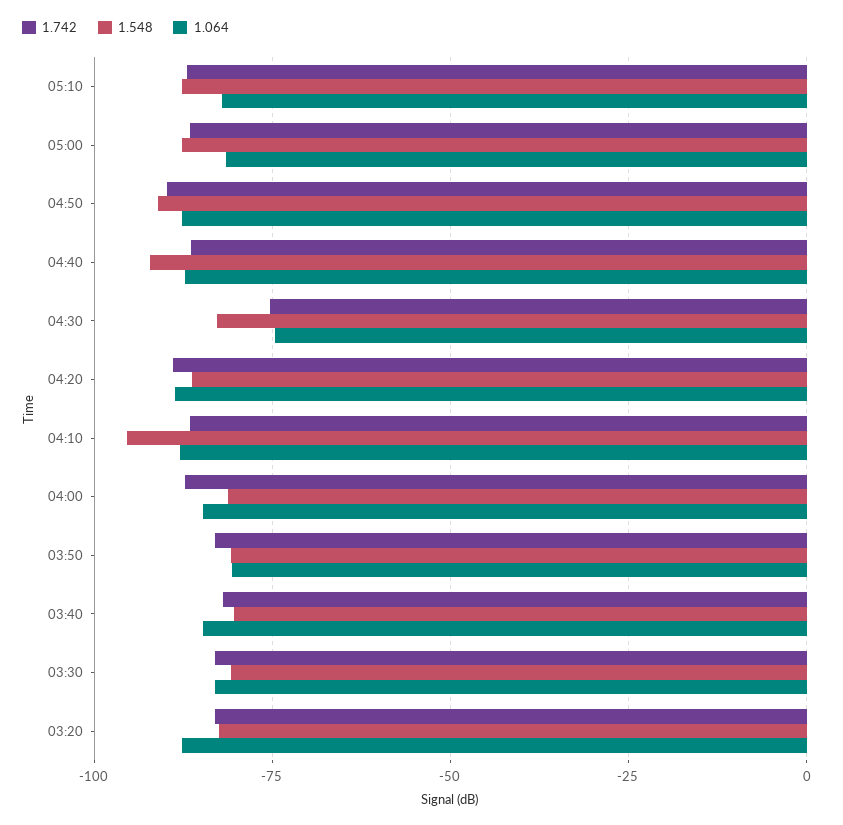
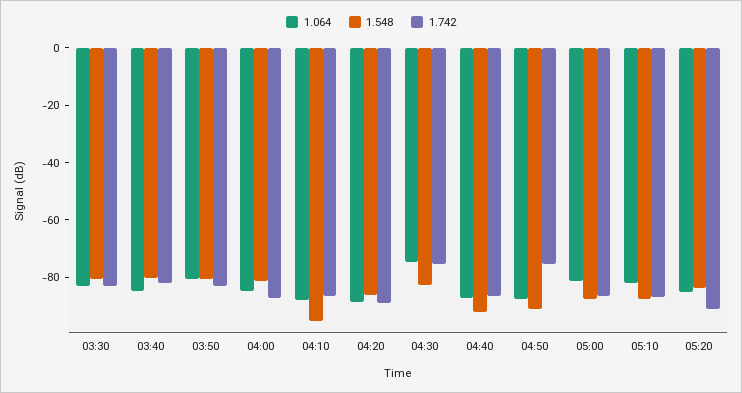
1.742, 04:50: -90 -> -75
1.742, 03:20: -82.5 -> none
1.548, 03:20: -82.5 -> none
1.064, 03:20: -87.5 -> none
1.064, 05:20: none -> -85
1.548, 05:20: none -> -85
1.742, 05:20: none -> -90

